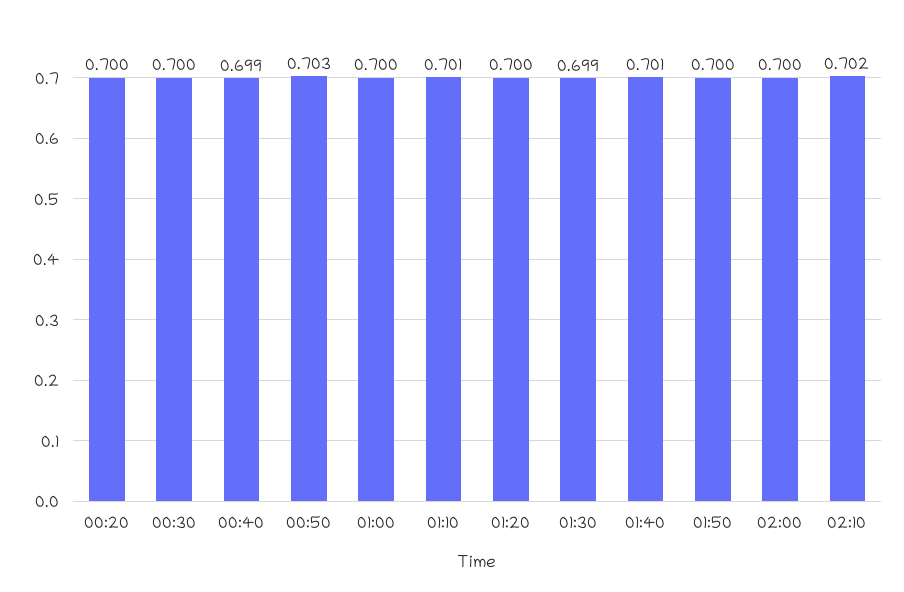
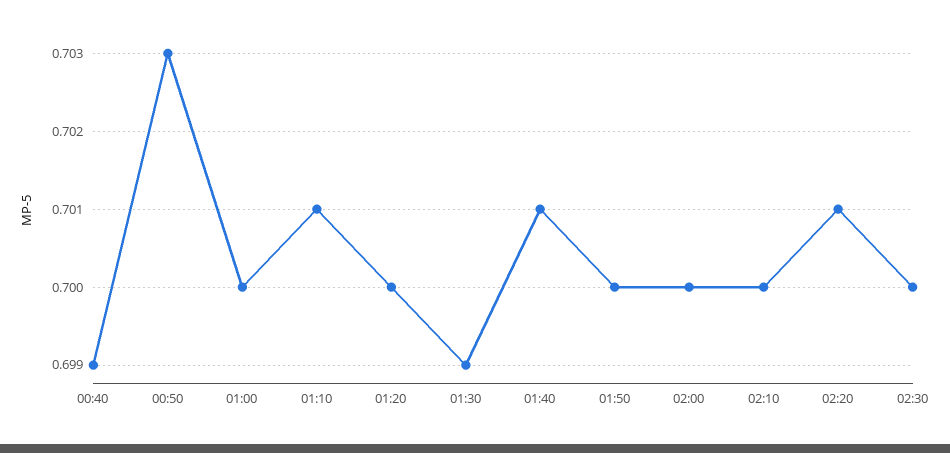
00:20: 0.7 -> none
00:30: 0.7 -> none
02:10: 0.702 -> 0.7
02:20: none -> 0.701
02:30: none -> 0.7

